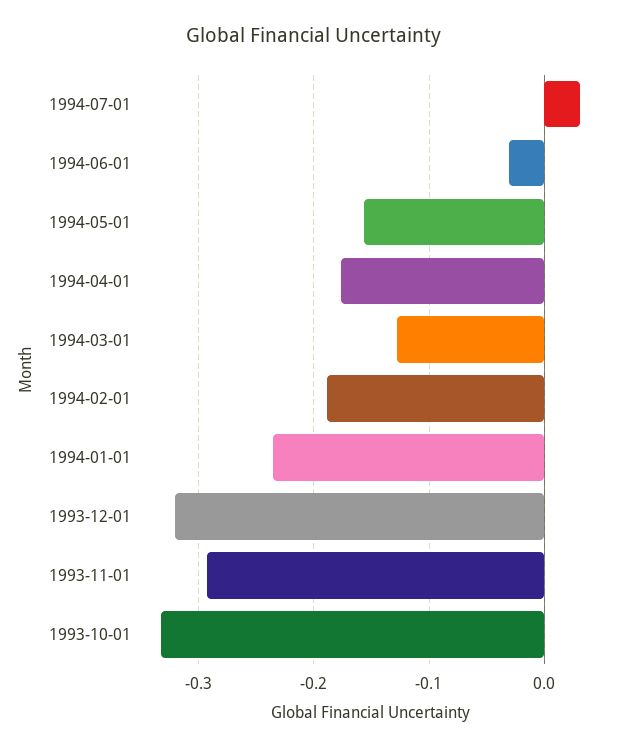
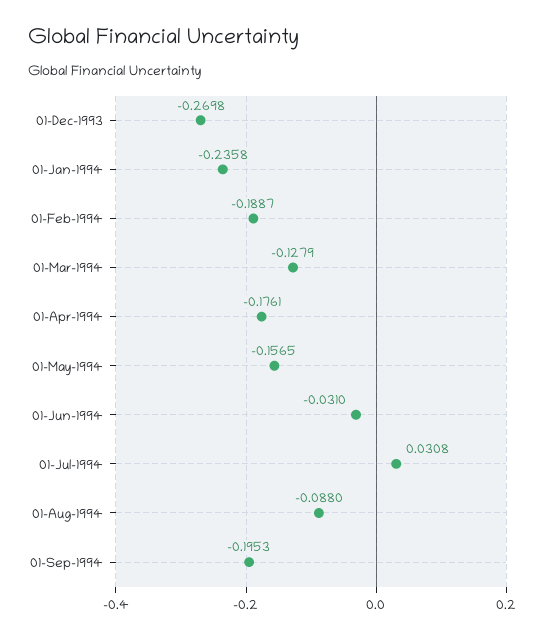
1993-12-01: -0.32 -> -0.2698
1993-11-01: -0.29 -> none
1993-10-01: -0.33 -> none
01-Aug-1994: none -> -0.088
01-Sep-1994: none -> -0.1953

